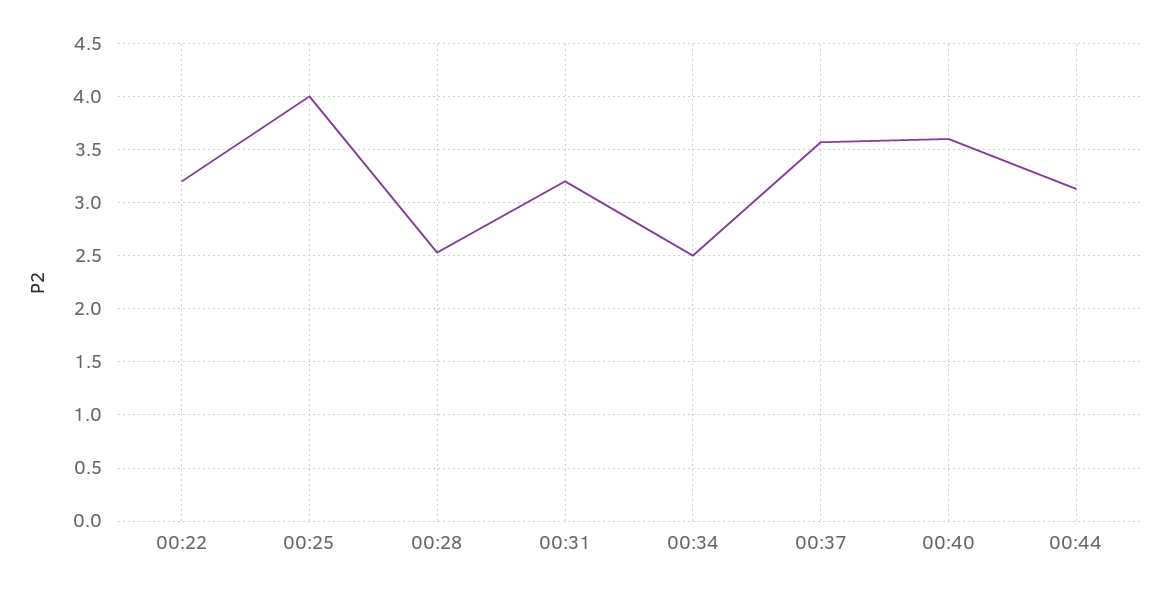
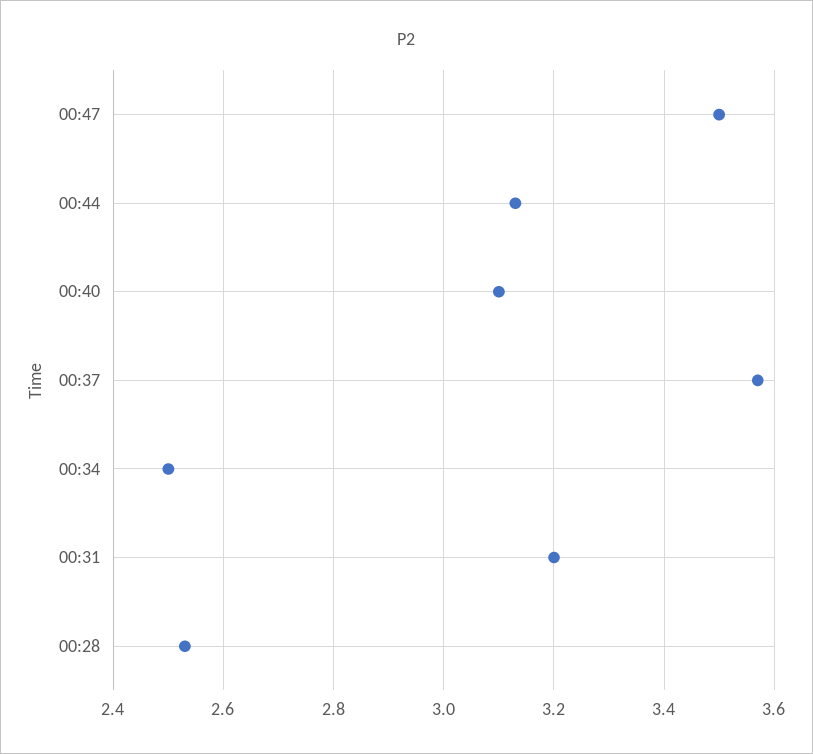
00:22: 3.2 -> none
00:25: 4 -> none
00:40: 3.6 -> 3.1
00:47: none -> 3.5

